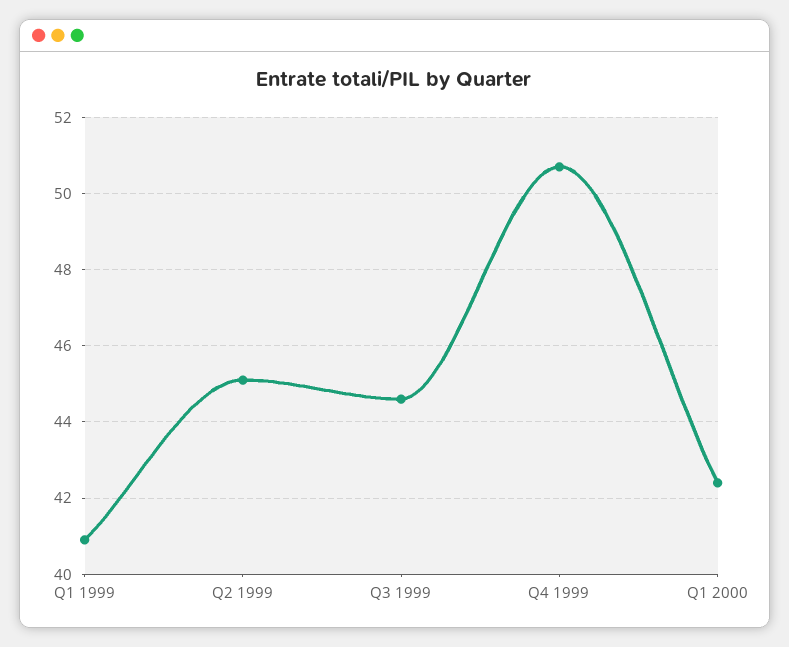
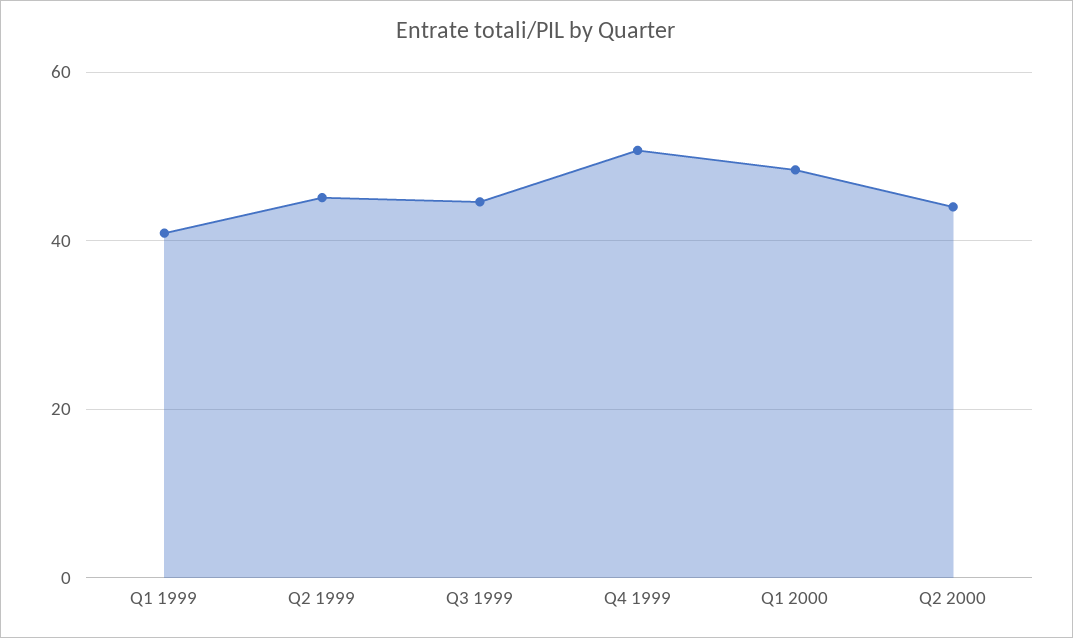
Q1 2000: 42.5 -> 48
Q2 2000: none -> 44

